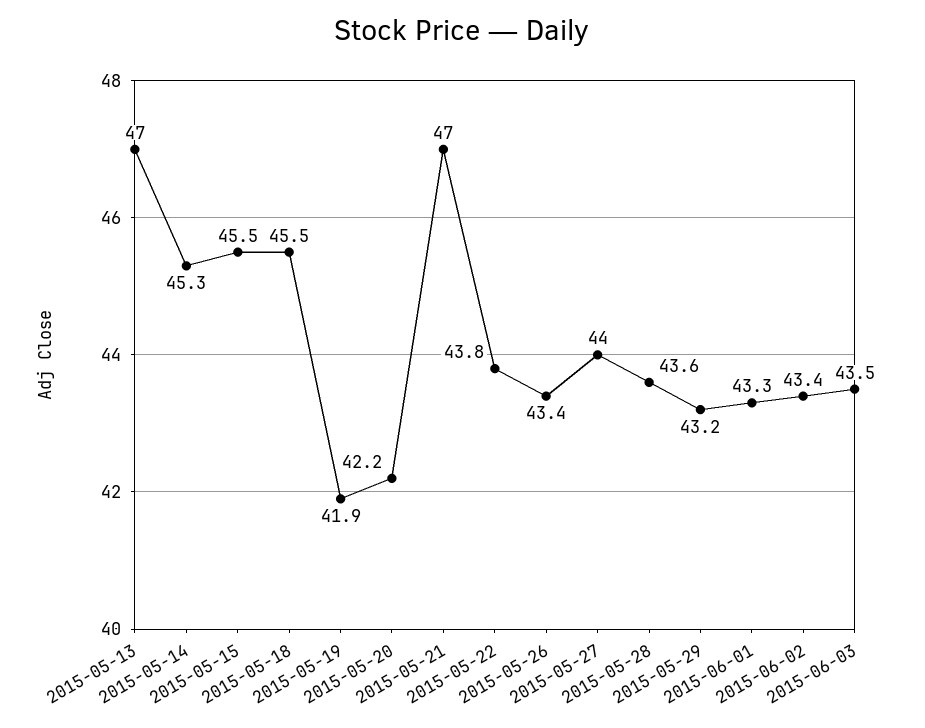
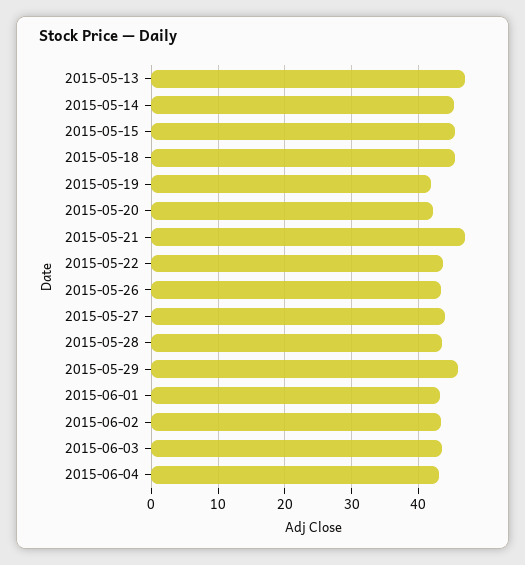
2015-05-29: 43.2 -> 46
2015-06-04: none -> 43

